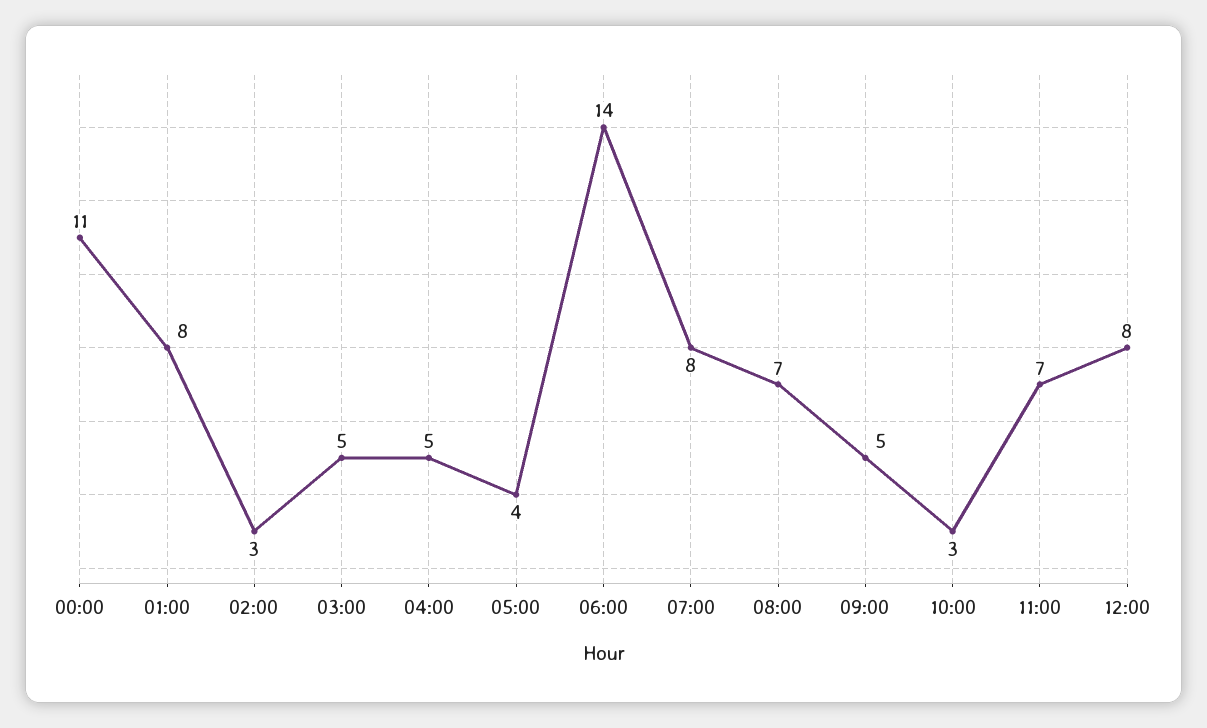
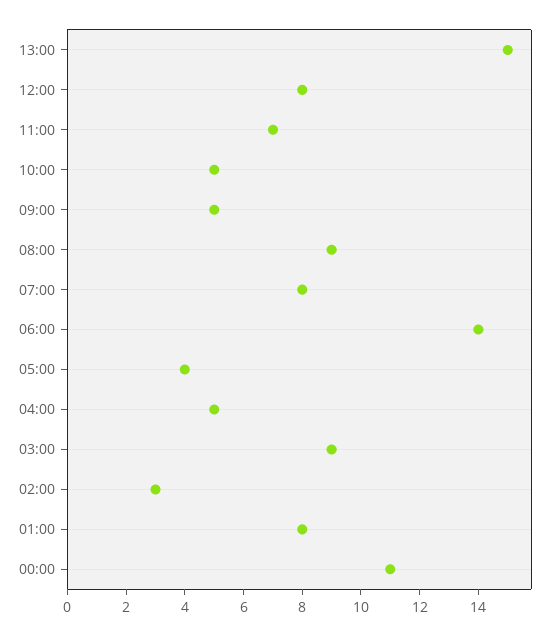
03:00: 5 -> 9
08:00: 7 -> 9
10:00: 3 -> 5
13:00: none -> 15

